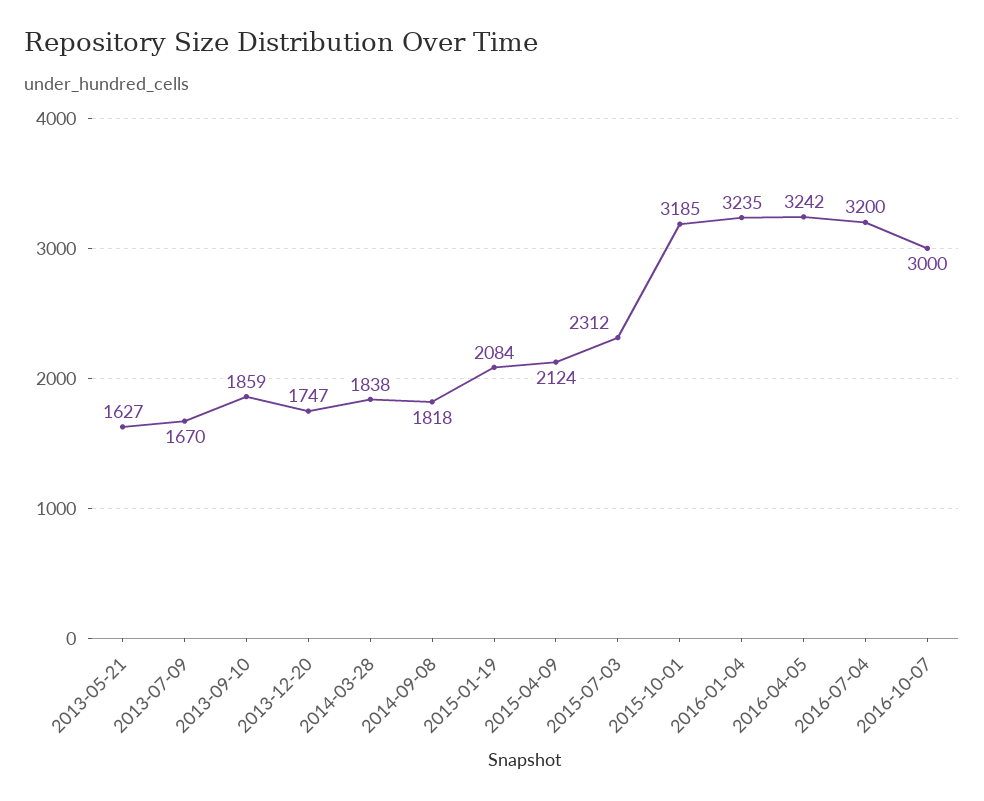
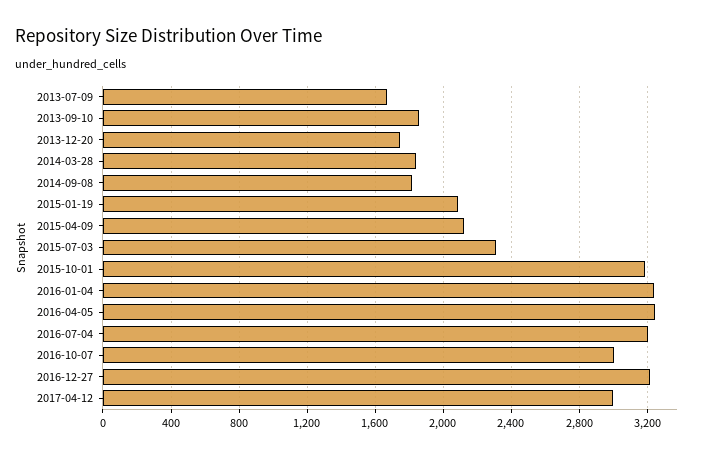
2013-05-21: 1627 -> none
2016-12-27: none -> 3200
2017-04-12: none -> 3000

